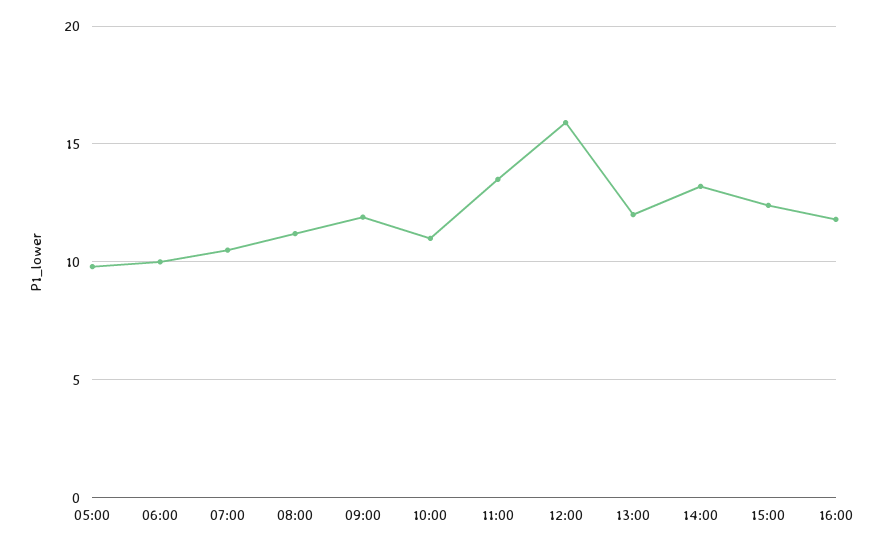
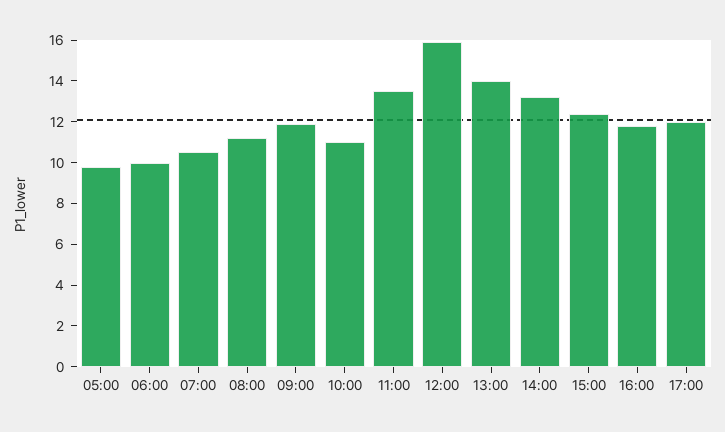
13:00: 12 -> 14
17:00: none -> 12

